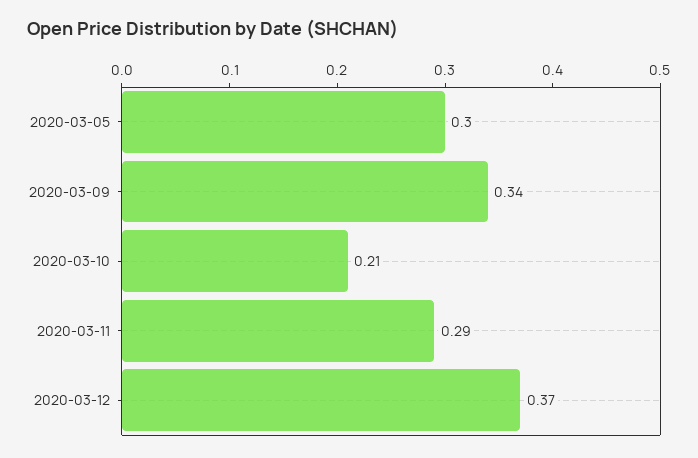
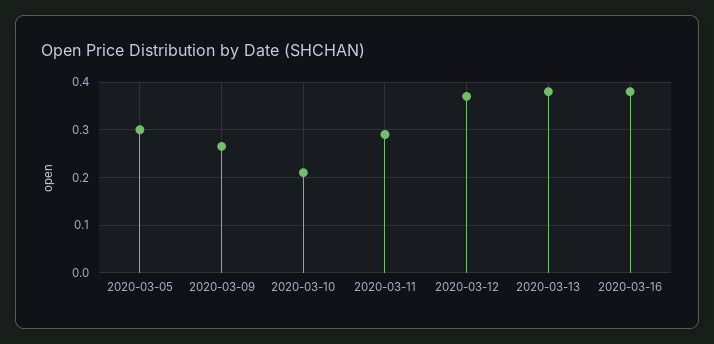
2020-03-09: 0.34 -> 0.26
2020-03-13: none -> 0.38
2020-03-16: none -> 0.38

